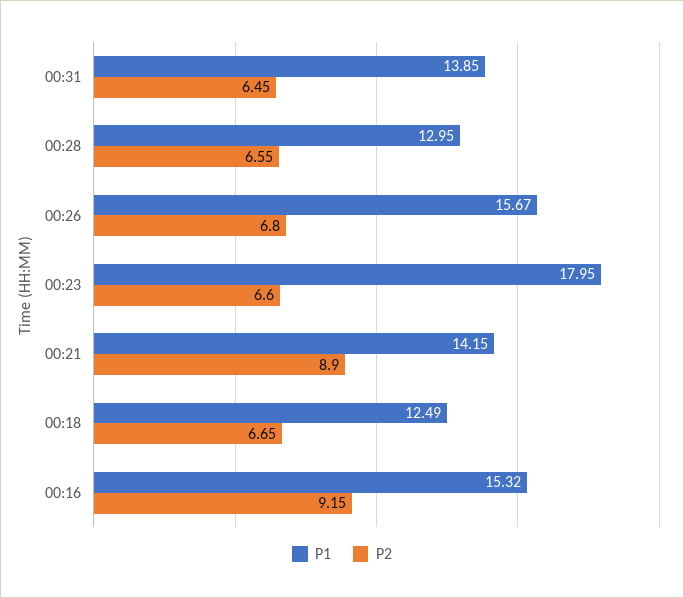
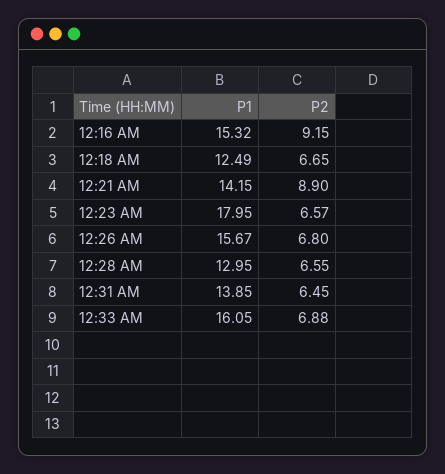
P2, 00:23: 6.6 -> 6.57
P1, 12:33 AM: none -> 16.05
P2, 12:33 AM: none -> 6.88

